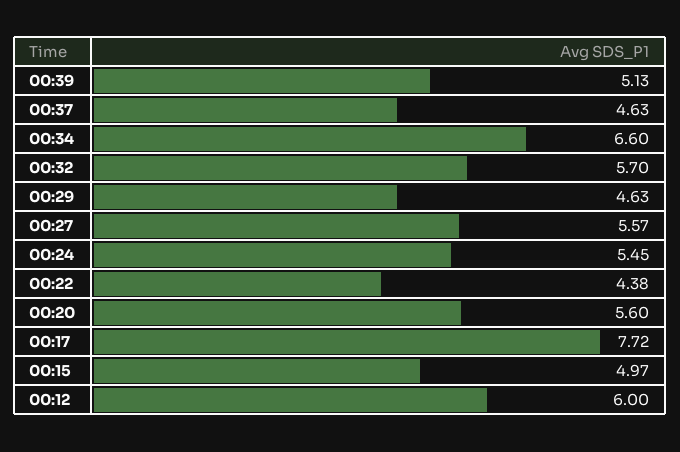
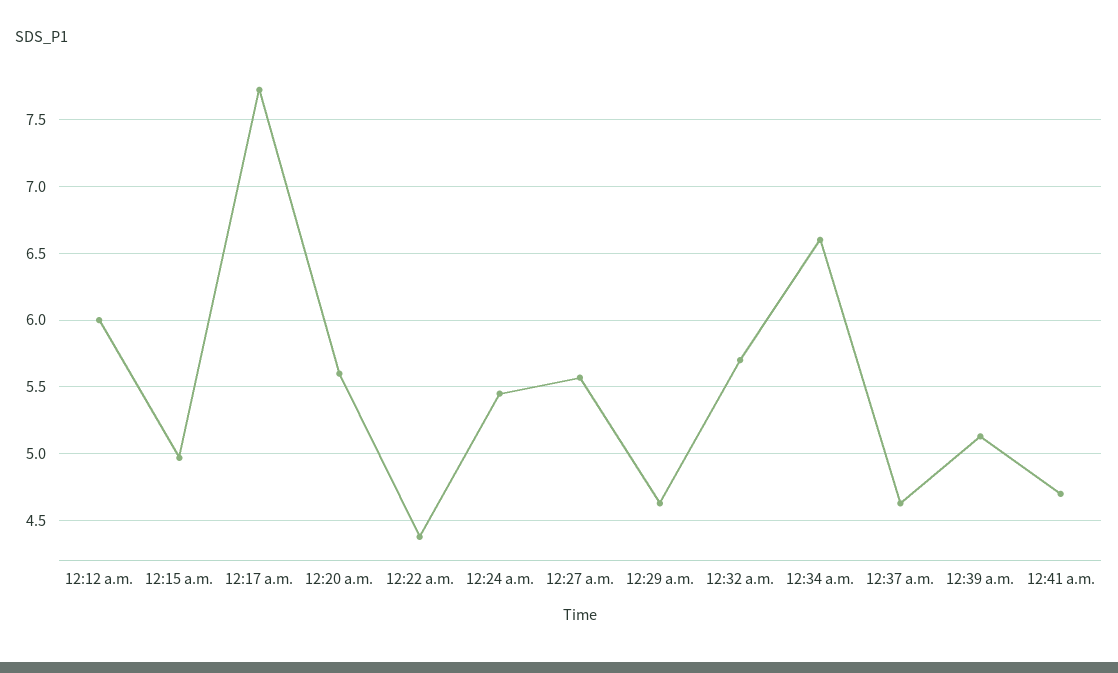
12:41 a.m.: none -> 4.7

